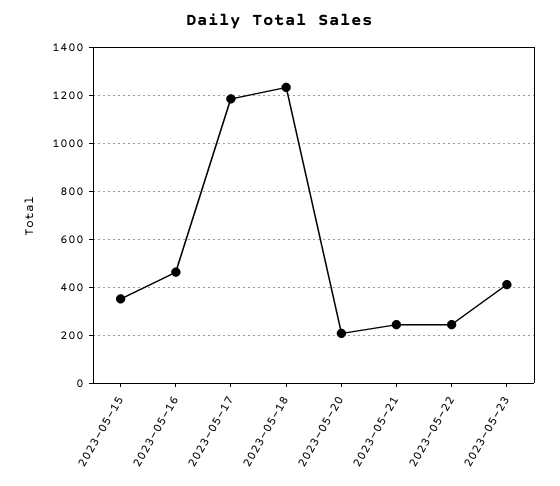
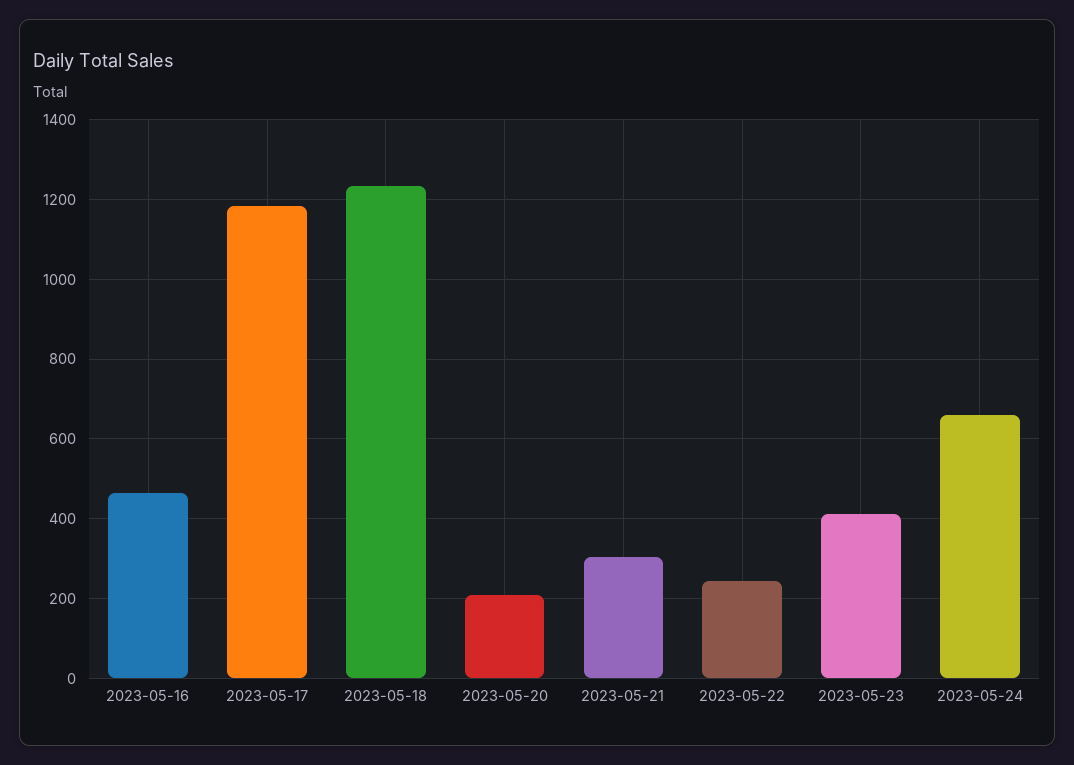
2023-05-15: 350 -> none
2023-05-21: 250 -> 300
2023-05-24: none -> 660

